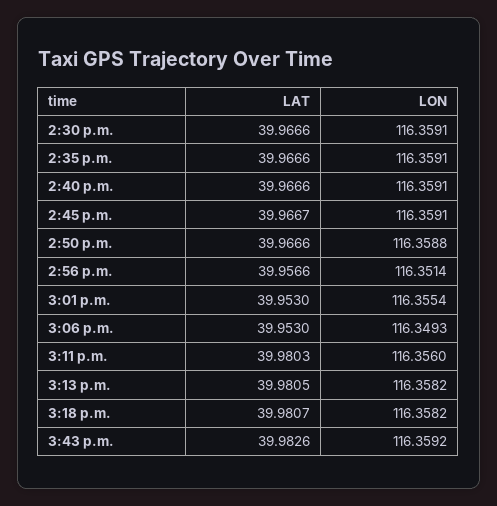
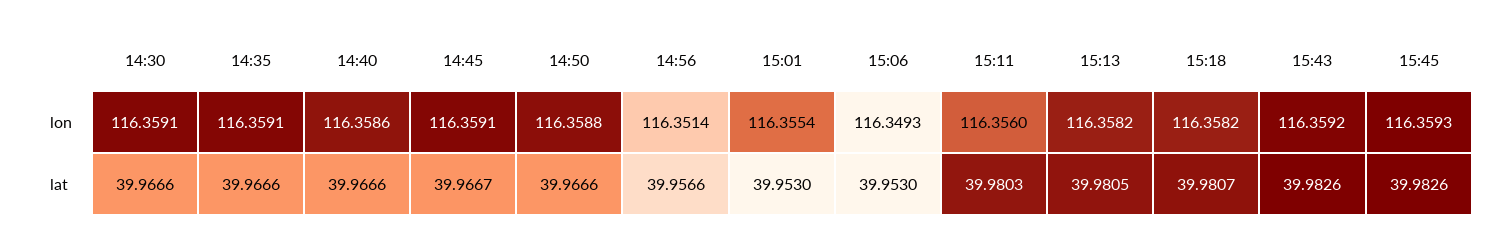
LON, 2:40 p.m.: 116.3591 -> 116.3586
LON, 15:45: none -> 116.3593
LAT, 15:45: none -> 39.9826

